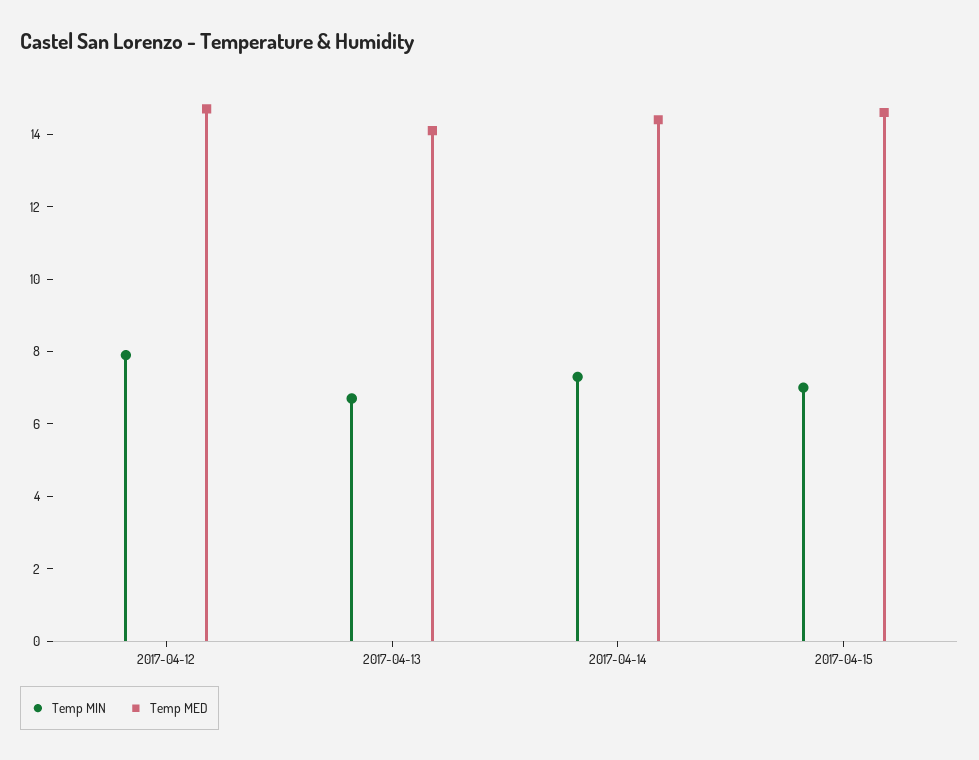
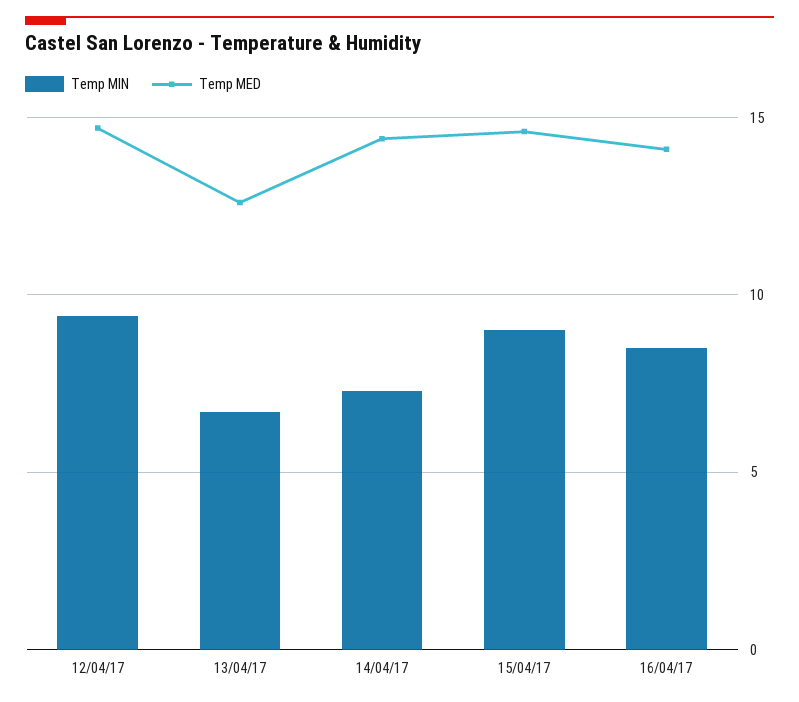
Temp MIN, 2017-04-12: 8 -> 9.5
Temp MED, 2017-04-13: 14 -> 12.5
Temp MIN, 2017-04-15: 7 -> 9
Temp MIN, 16/04/17: none -> 8.5
Temp MED, 16/04/17: none -> 14

